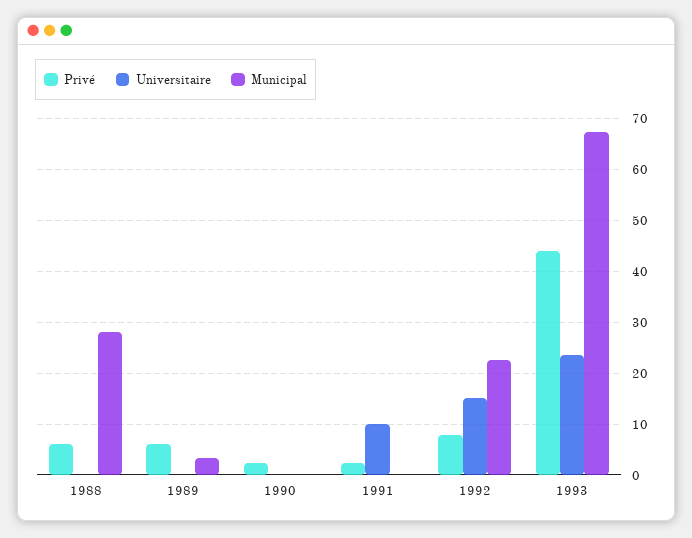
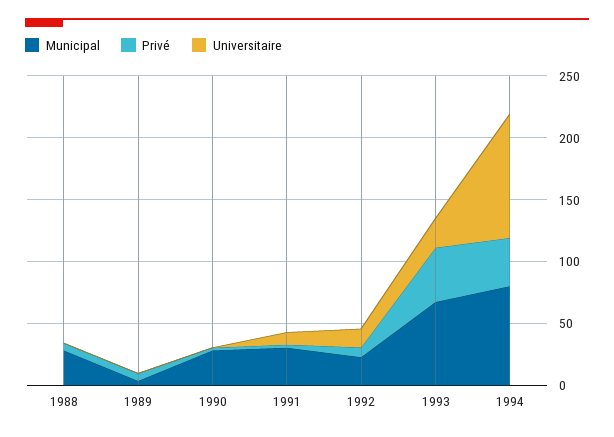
Municipal, 1990: 0 -> 30
Municipal, 1991: 0 -> 30
Municipal, 1994: none -> 80
Privé, 1994: none -> 40
Universitaire, 1994: none -> 100

